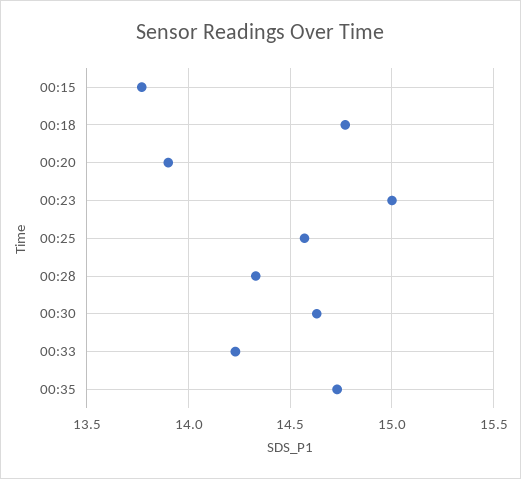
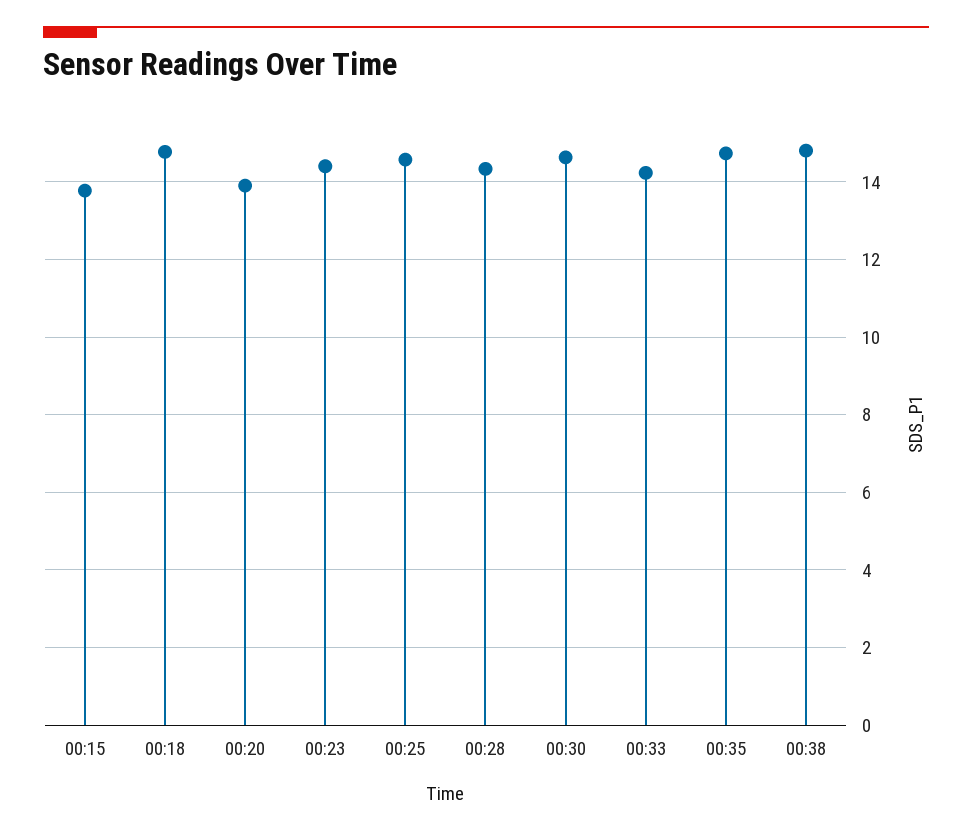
00:23: 15 -> 14.4
00:38: none -> 14.8

